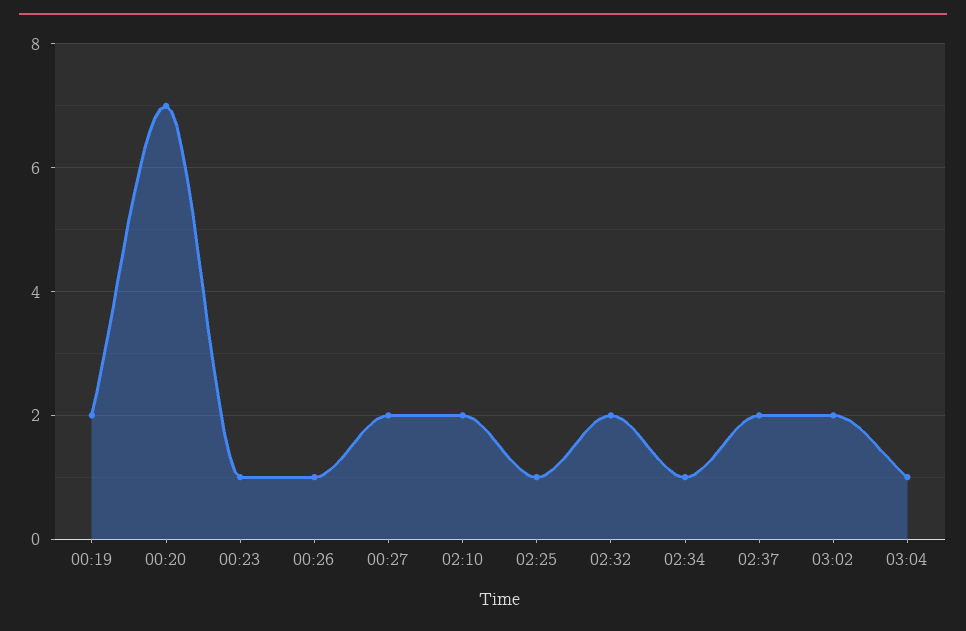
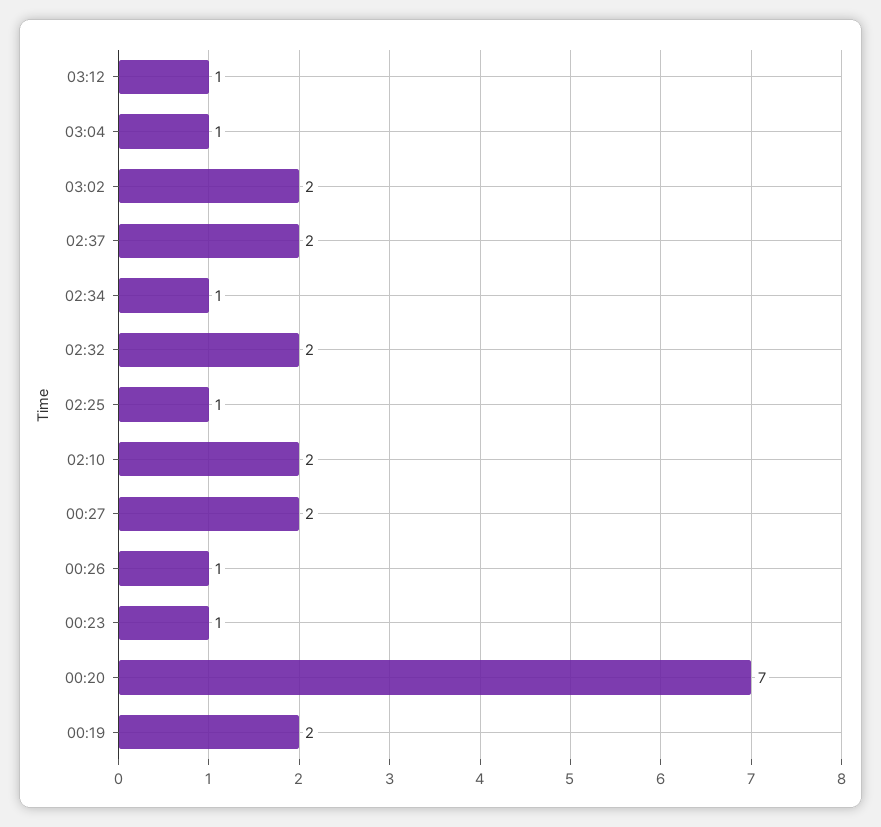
03:12: none -> 1

